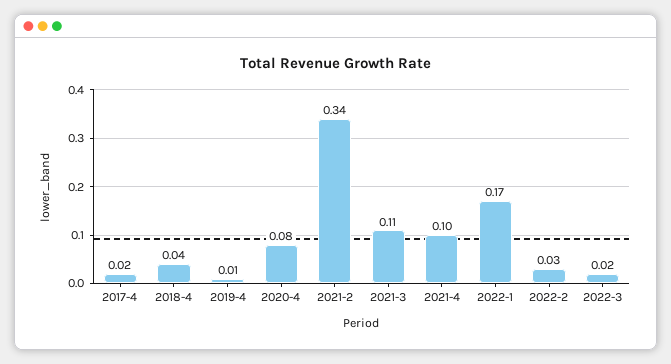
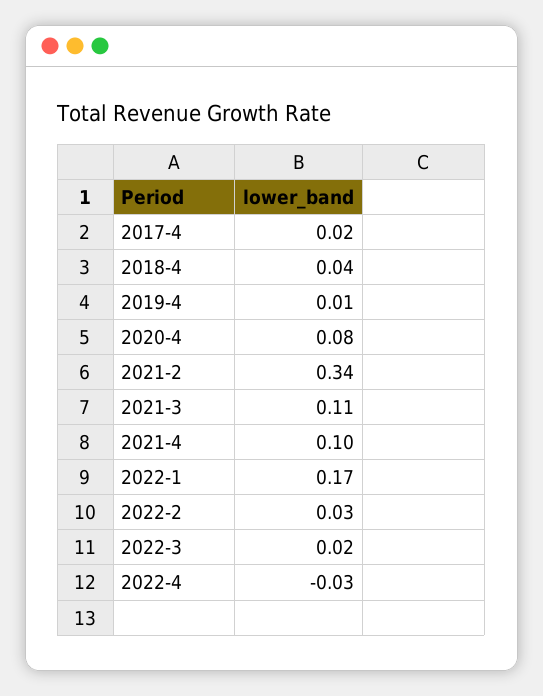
2022-4: none -> -0.03

